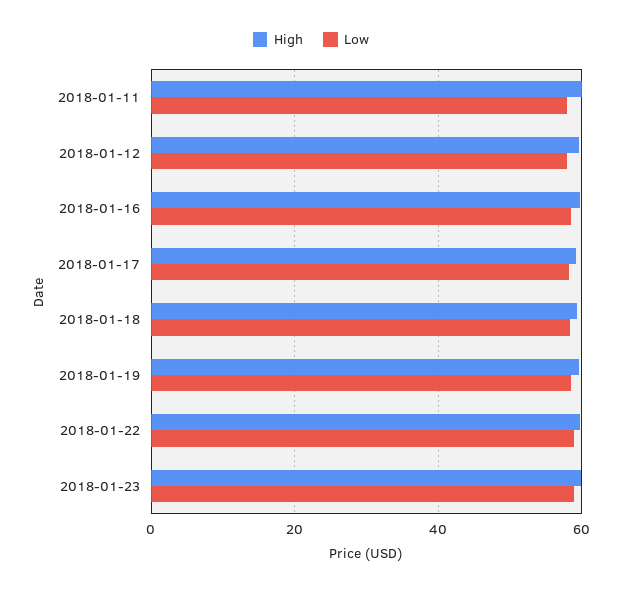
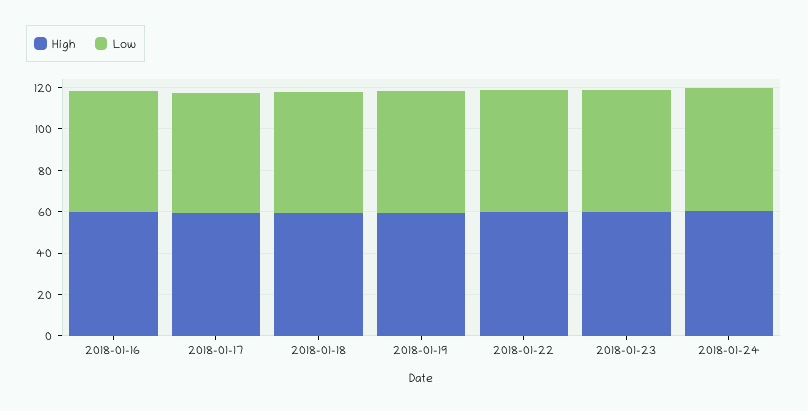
High, 2018-01-11: 60 -> none
Low, 2018-01-11: 58 -> none
High, 2018-01-12: 60 -> none
Low, 2018-01-12: 58 -> none
High, 2018-01-24: none -> 60
Low, 2018-01-24: none -> 60

